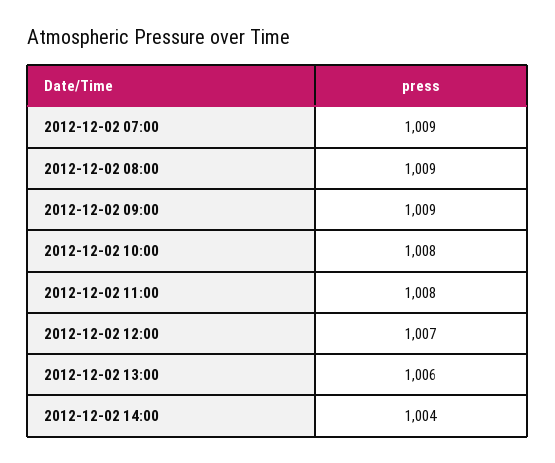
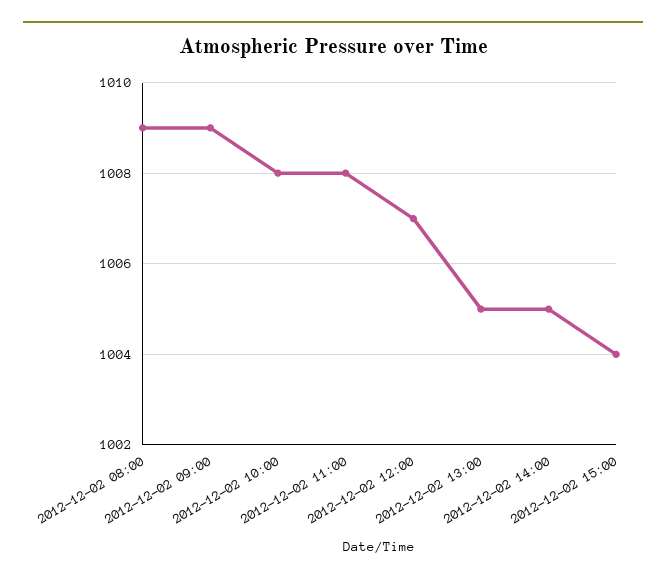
2012-12-02 07:00: 1009 -> none
2012-12-02 13:00: 1006 -> 1005
2012-12-02 14:00: 1004 -> 1005
2012-12-02 15:00: none -> 1004

